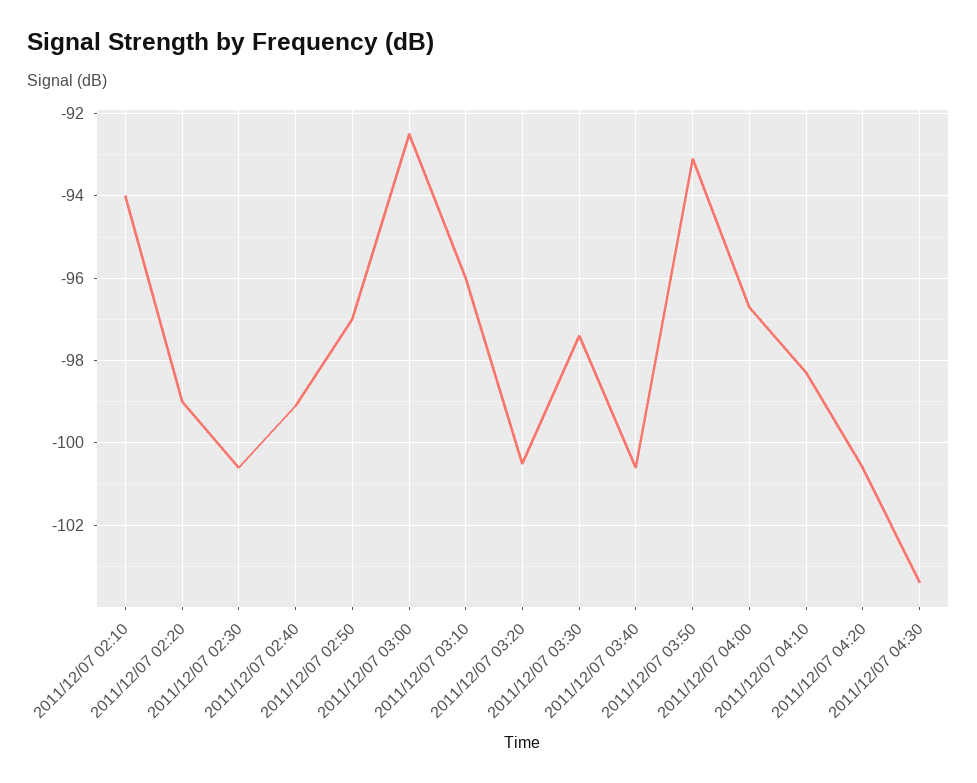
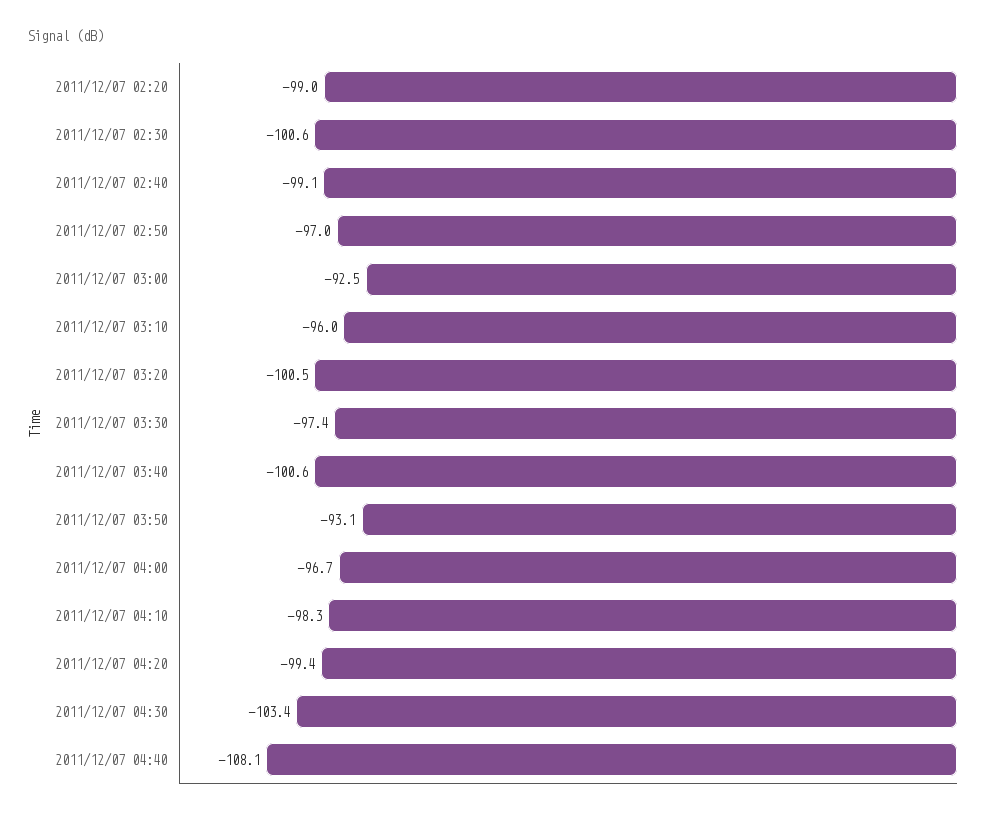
2011/12/07 02:10: -94 -> none
2011/12/07 04:20: -100.5 -> -99.4
2011/12/07 04:40: none -> -108.1

